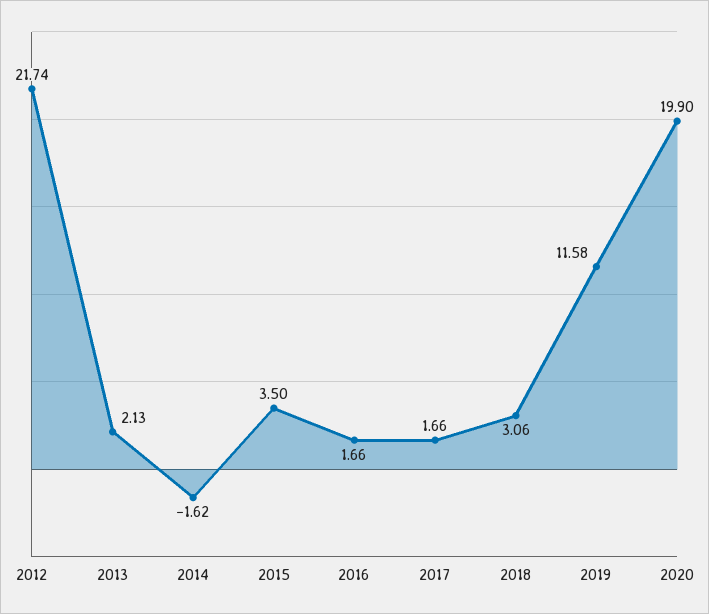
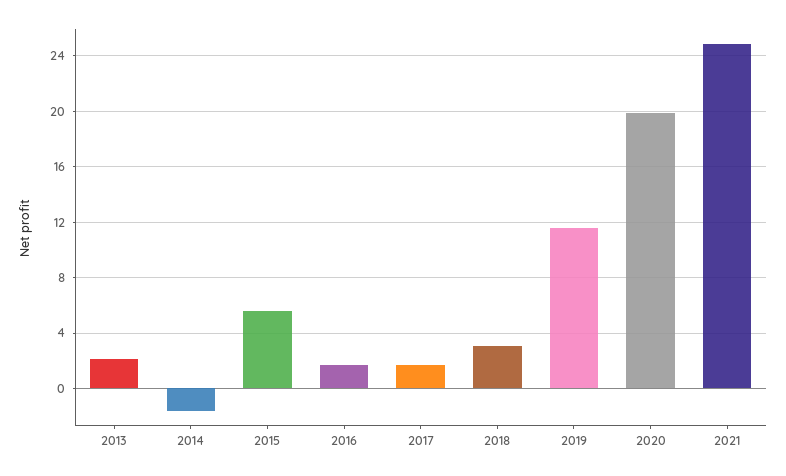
2012: 21.74 -> none
2015: 3.5 -> 5.5
2021: none -> 25

